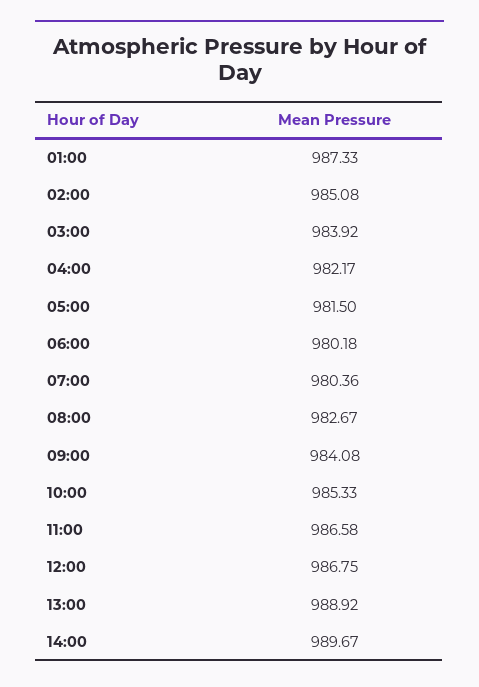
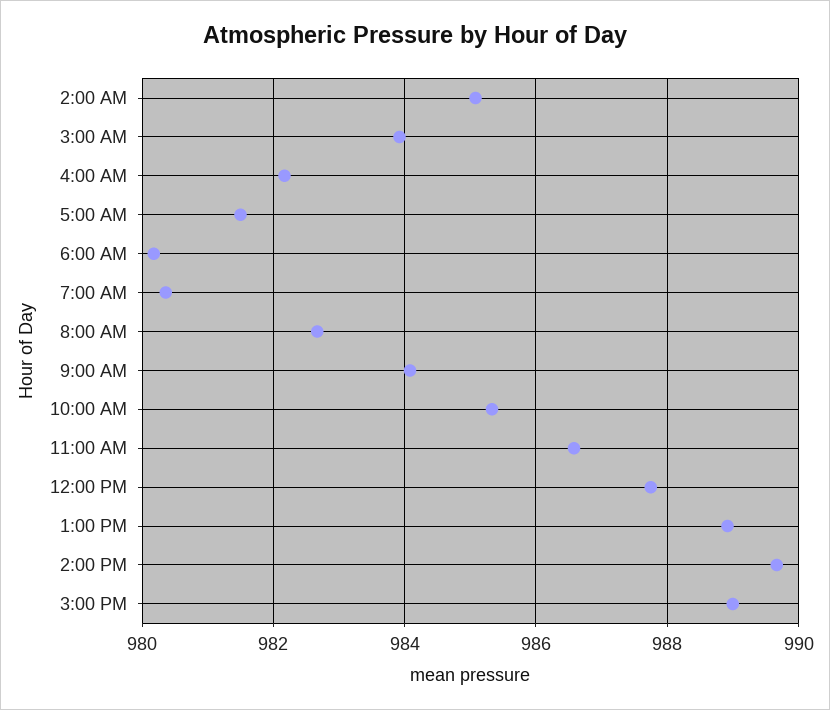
01:00: 987.33 -> none
12:00: 986.75 -> 987.8
3:00 PM: none -> 989

